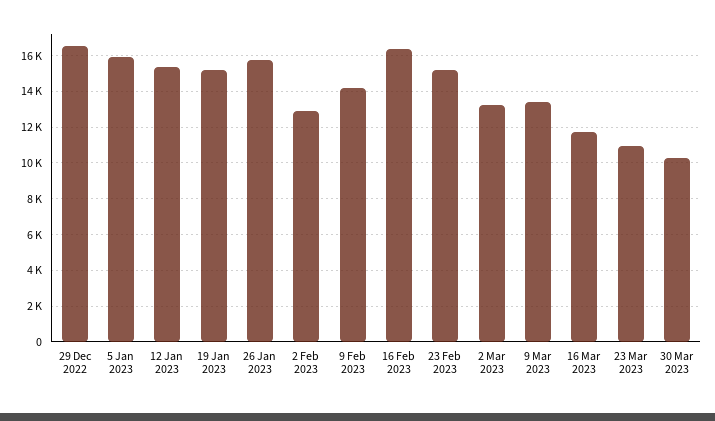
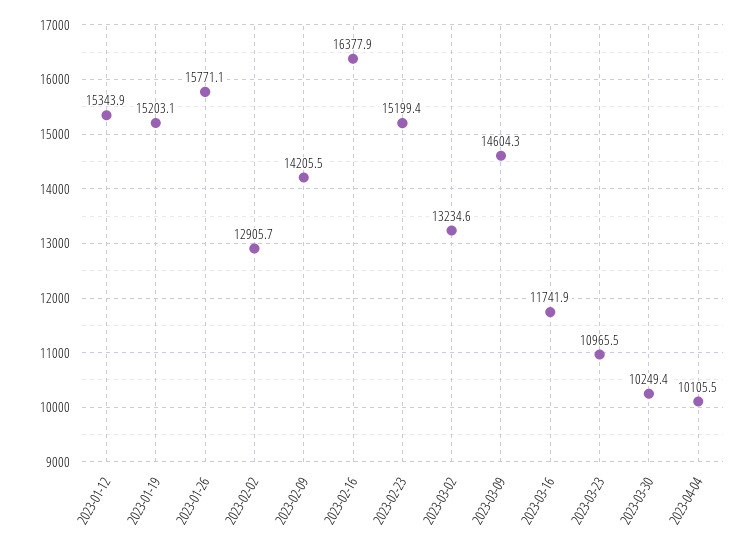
29 Dec 2022: 16500 -> none
5 Jan 2023: 16000 -> none
9 Mar 2023: 13500 -> 14604.3
2023-04-04: none -> 10105.5

